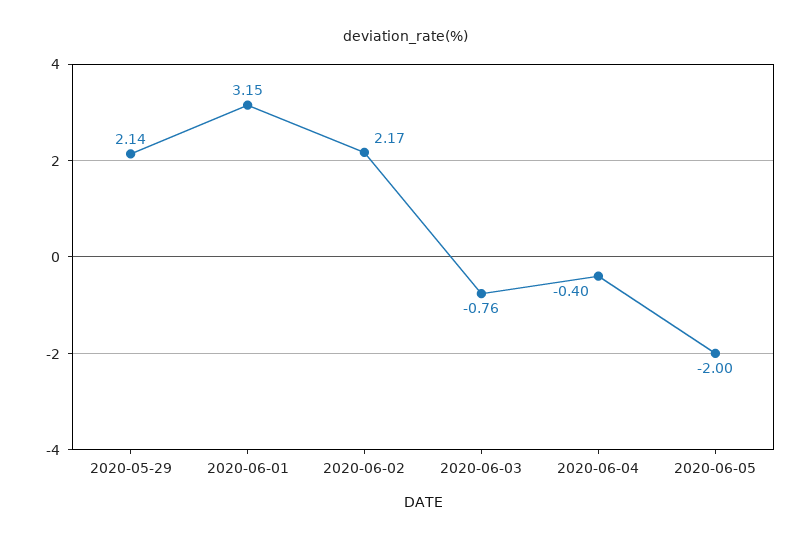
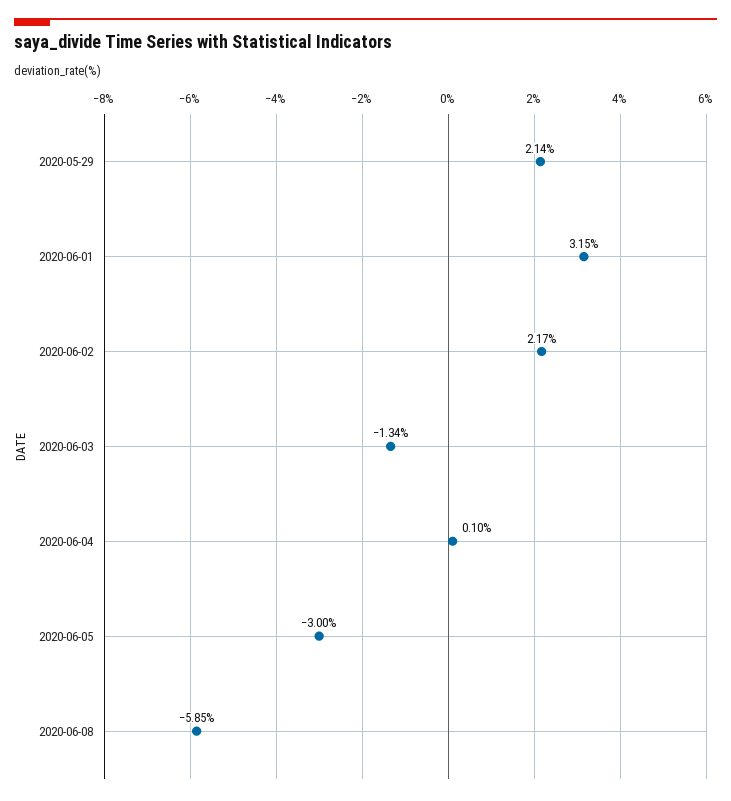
2020-06-03: -0.76 -> -1.34
2020-06-04: -0.4 -> 0.1
2020-06-05: -2 -> -3
2020-06-08: none -> -5.85

